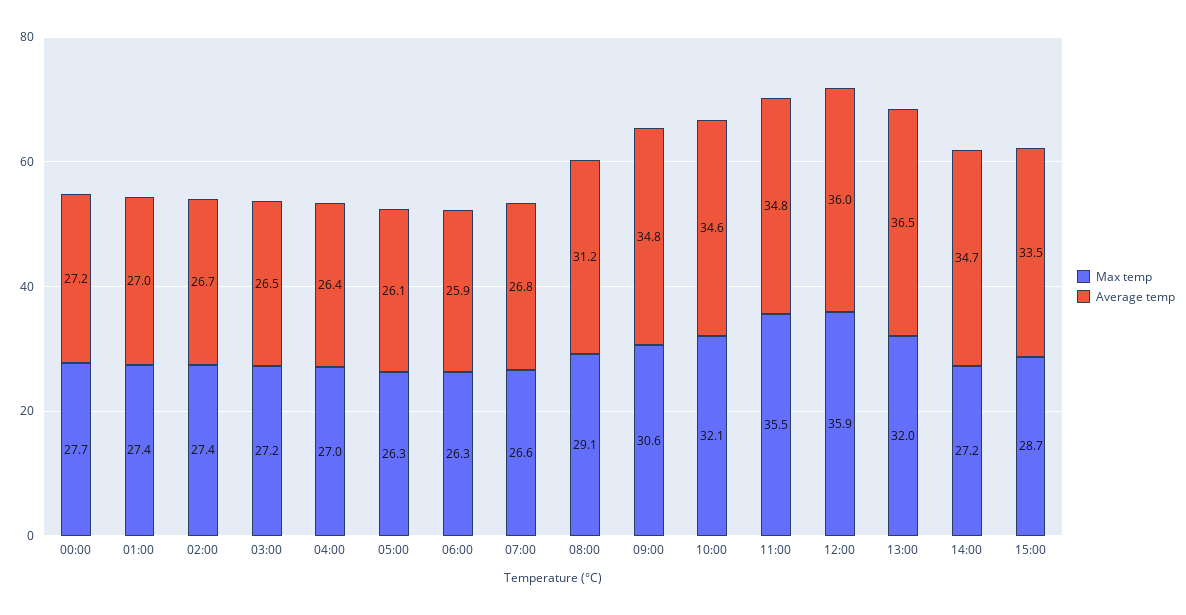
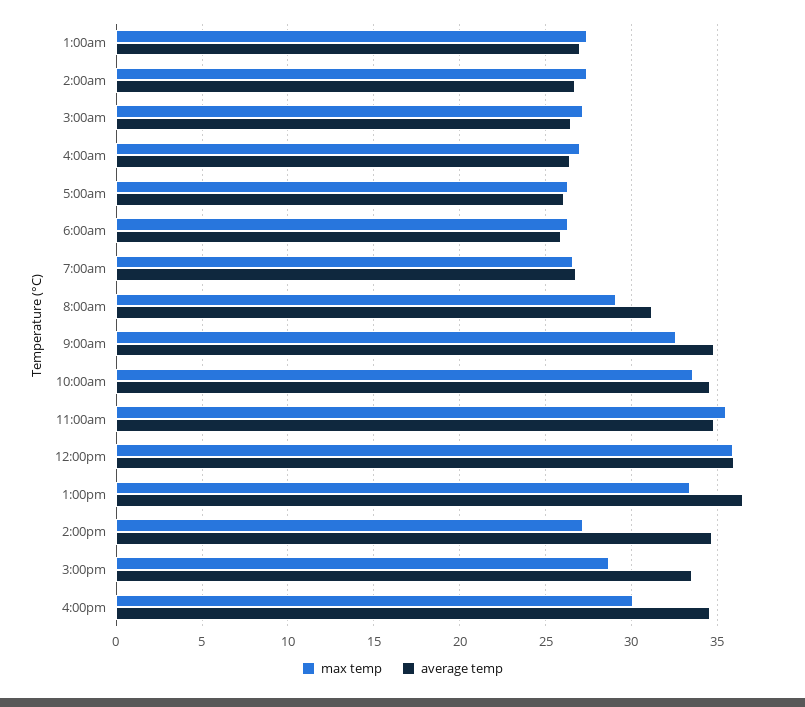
Max temp, 00:00: 27.7 -> none
Average temp, 00:00: 27.2 -> none
Max temp, 09:00: 30.6 -> 32.5
Max temp, 10:00: 32.1 -> 33.5
Max temp, 13:00: 32 -> 33.5
Max temp, 4:00pm: none -> 30
Average temp, 4:00pm: none -> 34.5

